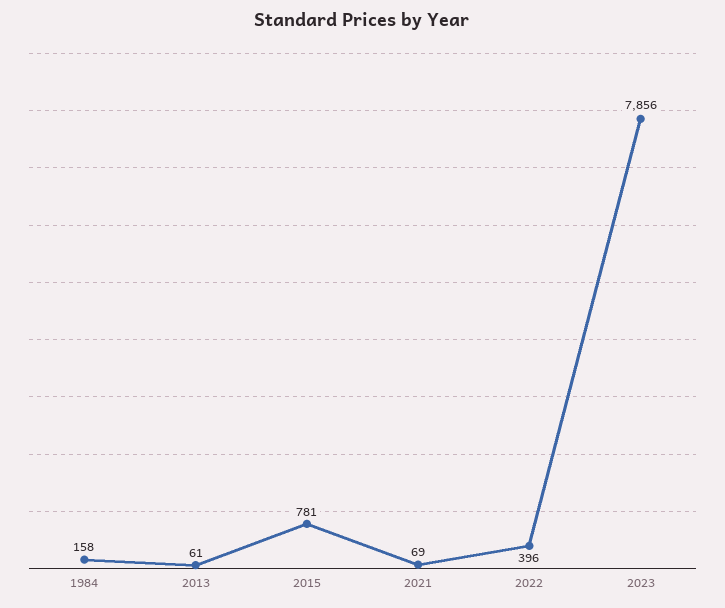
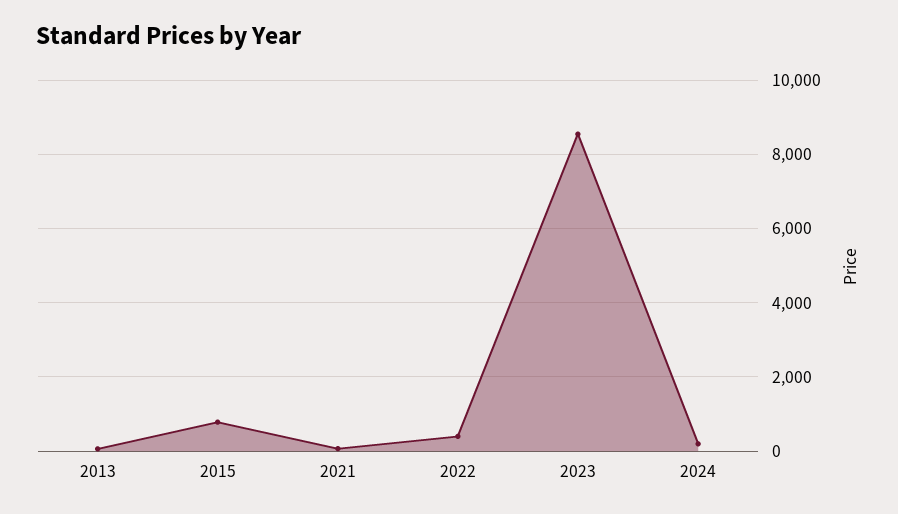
1984: 158 -> none
2023: 7856 -> 8600
2024: none -> 200

